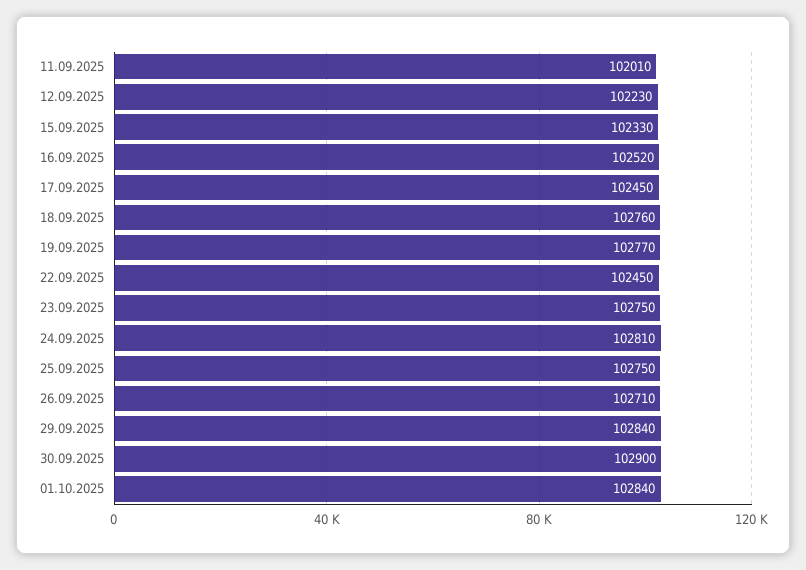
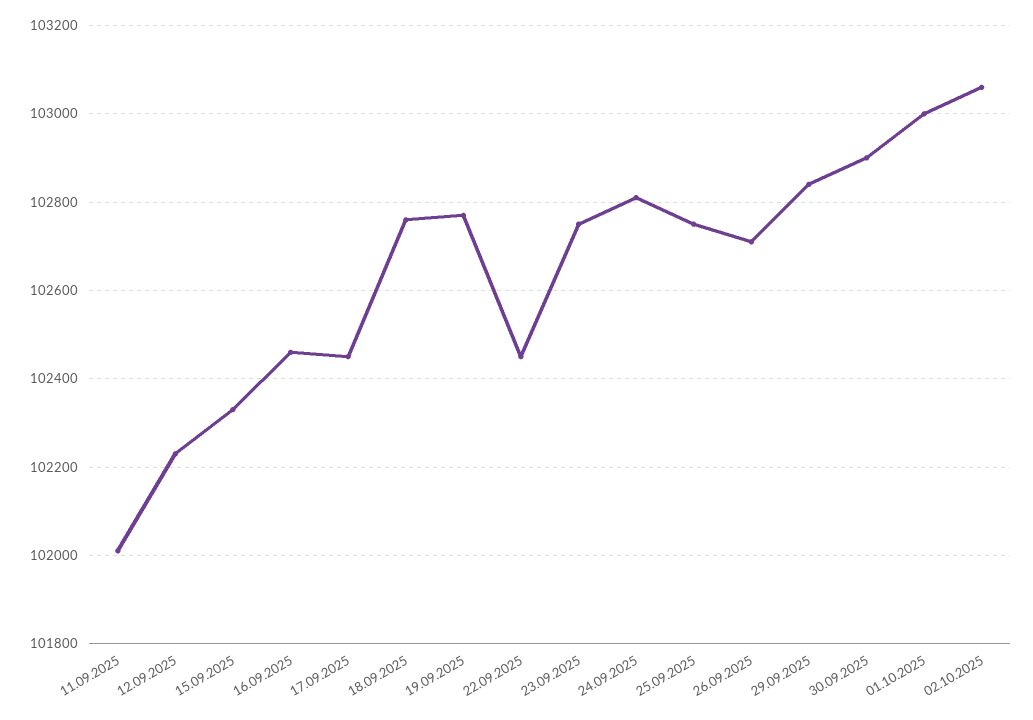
16.09.2025: 102520 -> 102460
01.10.2025: 102840 -> 103000
02.10.2025: none -> 103060

